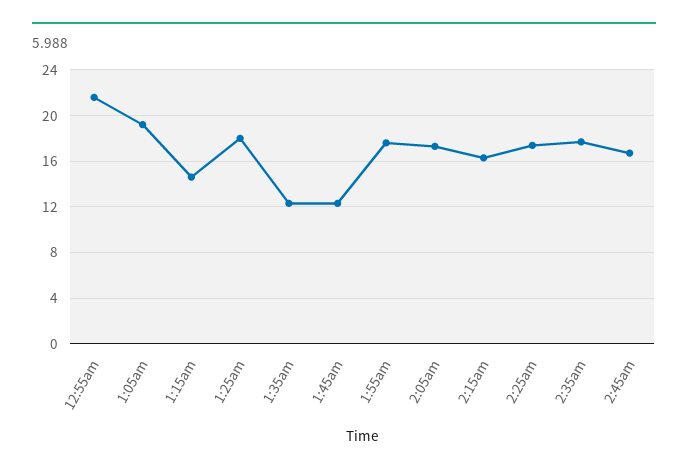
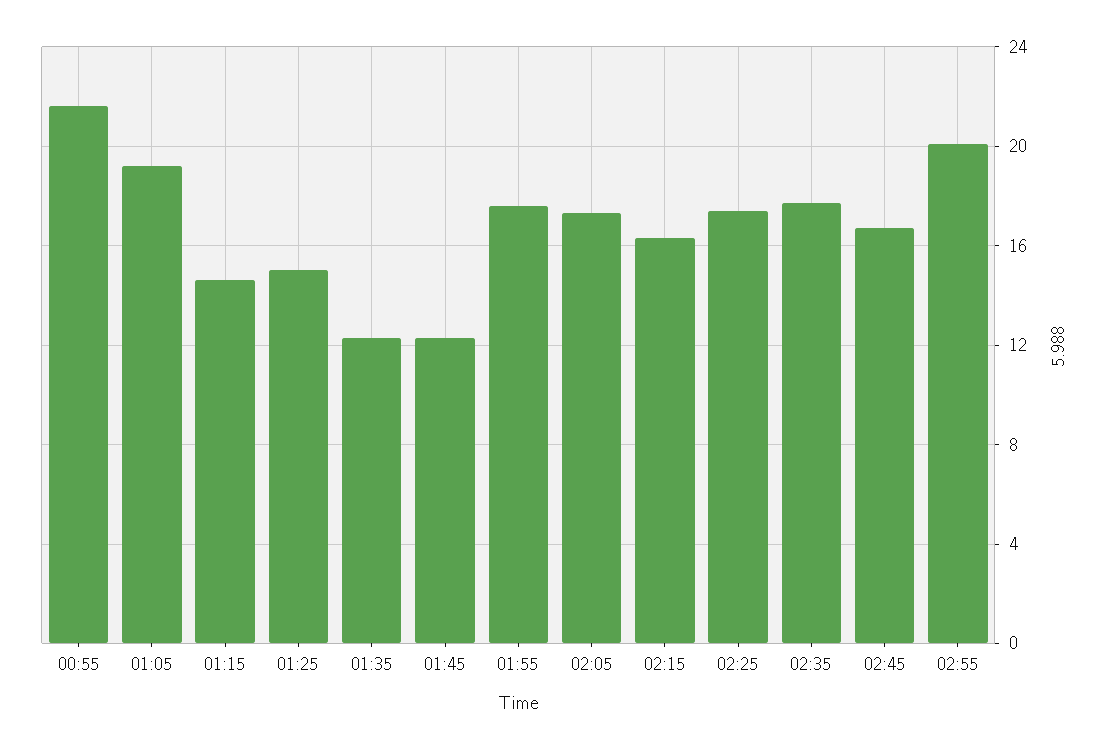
1:25am: 18 -> 15
02:55: none -> 20

